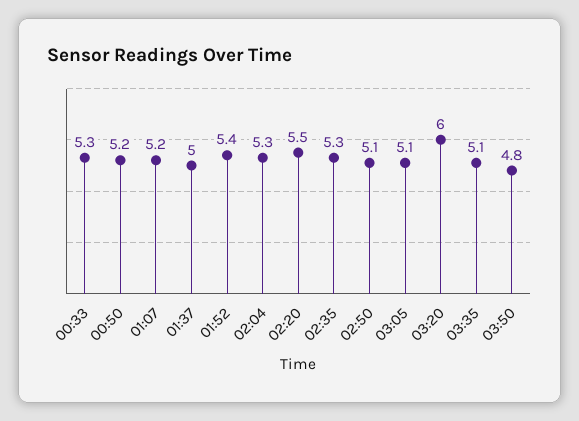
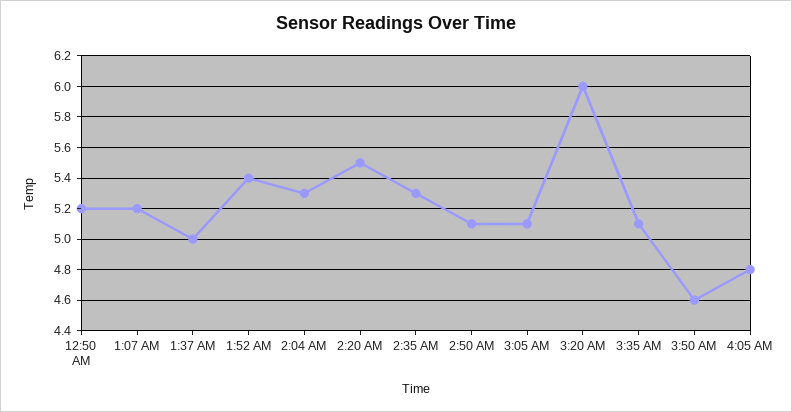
00:33: 5.3 -> none
03:50: 4.8 -> 4.6
4:05 AM: none -> 4.8

